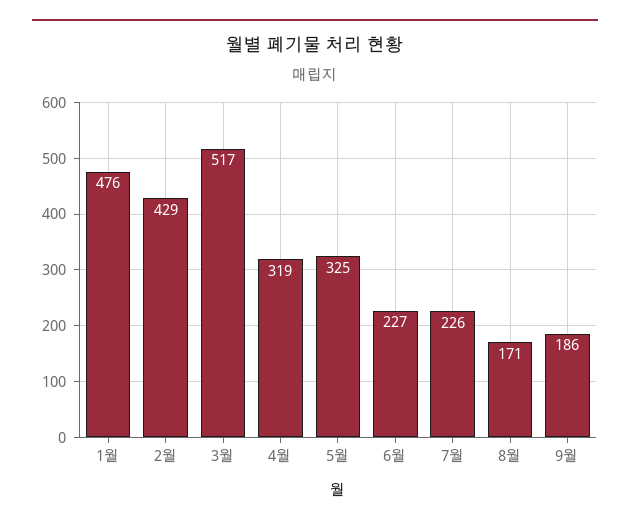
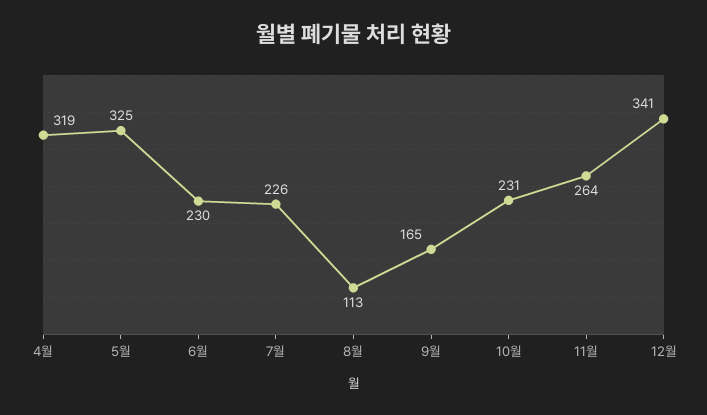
1월: 476 -> none
2월: 429 -> none
3월: 517 -> none
6월: 227 -> 230
8월: 171 -> 113
9월: 186 -> 165
10월: none -> 231
11월: none -> 264
12월: none -> 341

